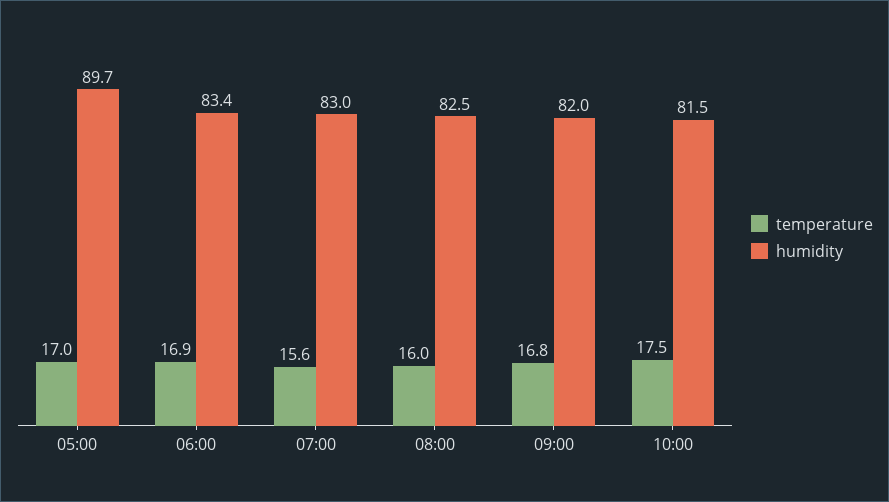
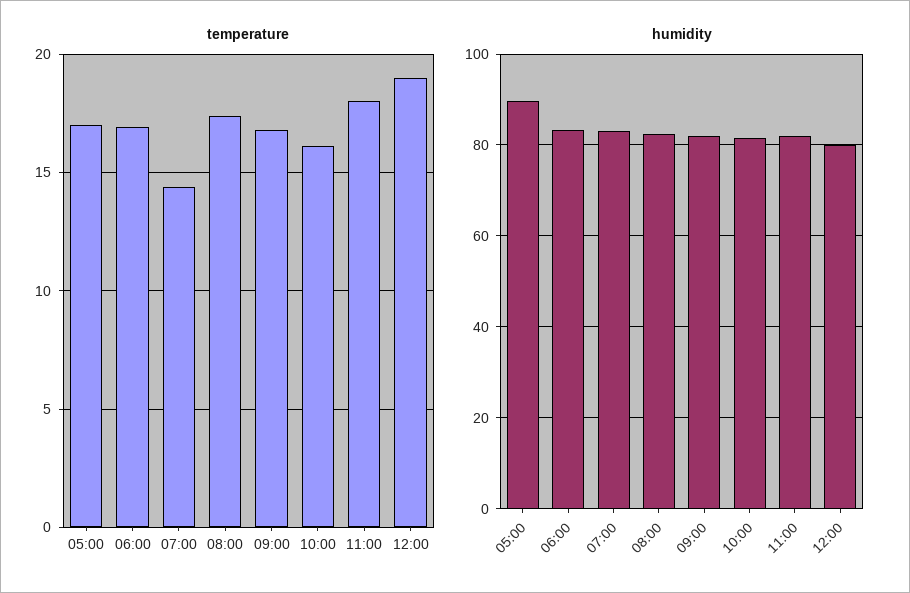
temperature, 07:00: 15.6 -> 14.5
temperature, 08:00: 16 -> 17.5
temperature, 10:00: 17.5 -> 16
temperature, 11:00: none -> 18
temperature, 12:00: none -> 19
humidity, 11:00: none -> 82
humidity, 12:00: none -> 80

